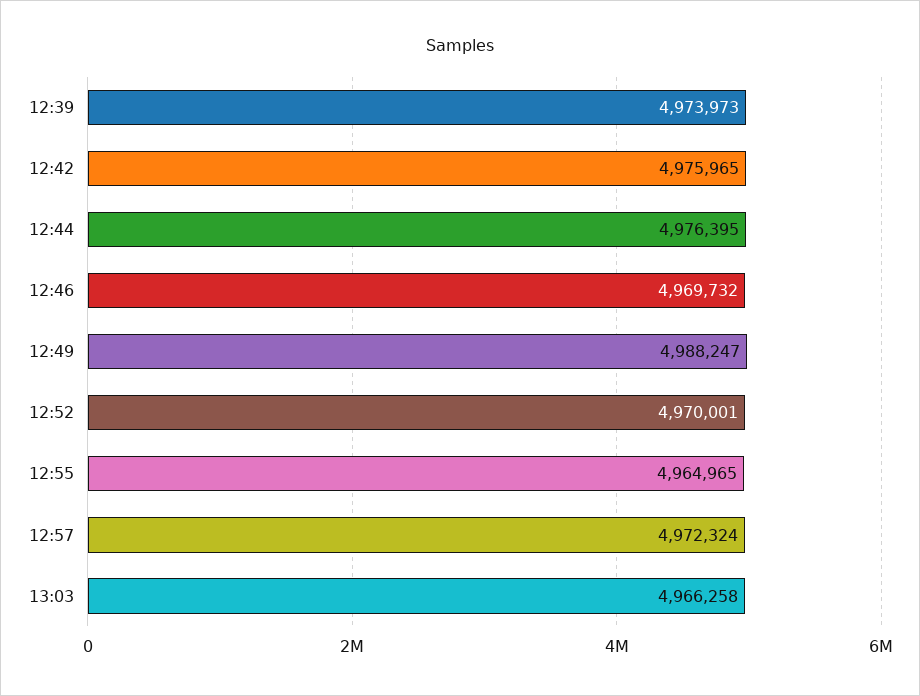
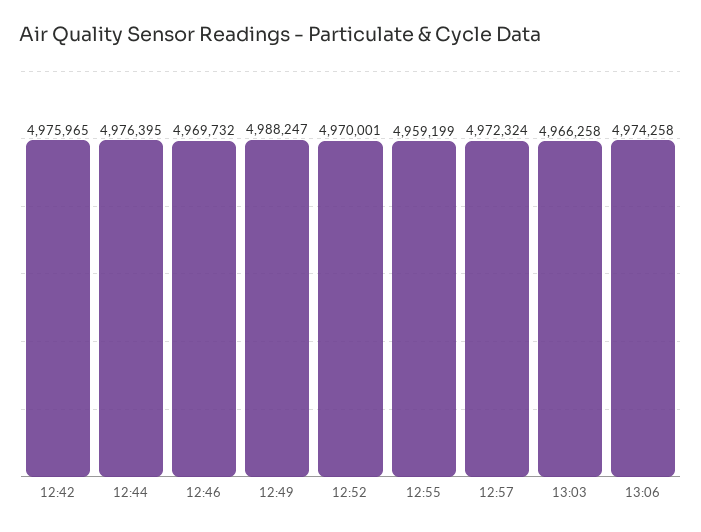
12:39: 4973973 -> none
12:55: 4964965 -> 4959199
13:06: none -> 4974258

